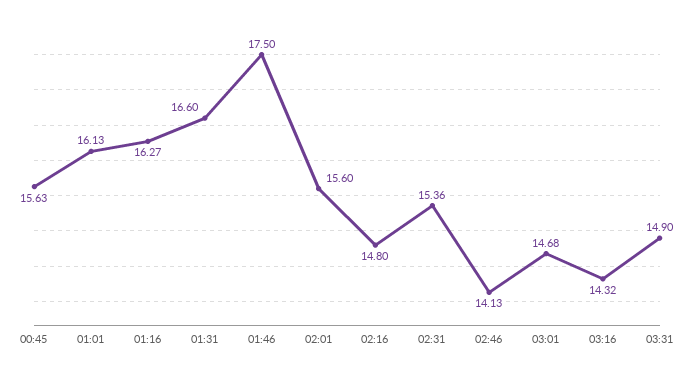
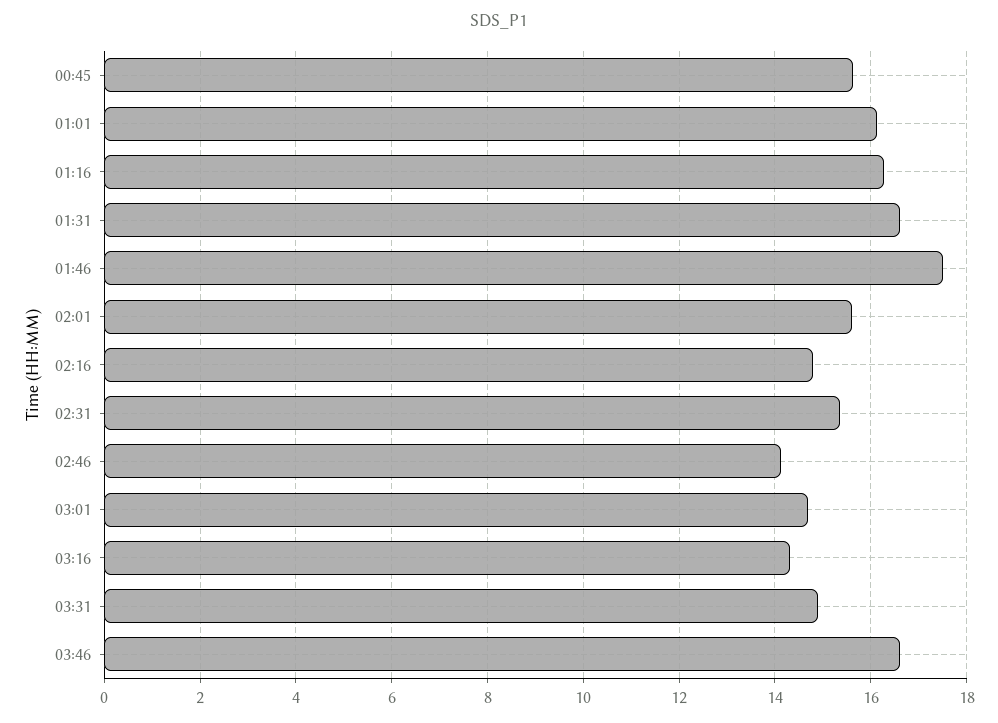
03:46: none -> 16.6

